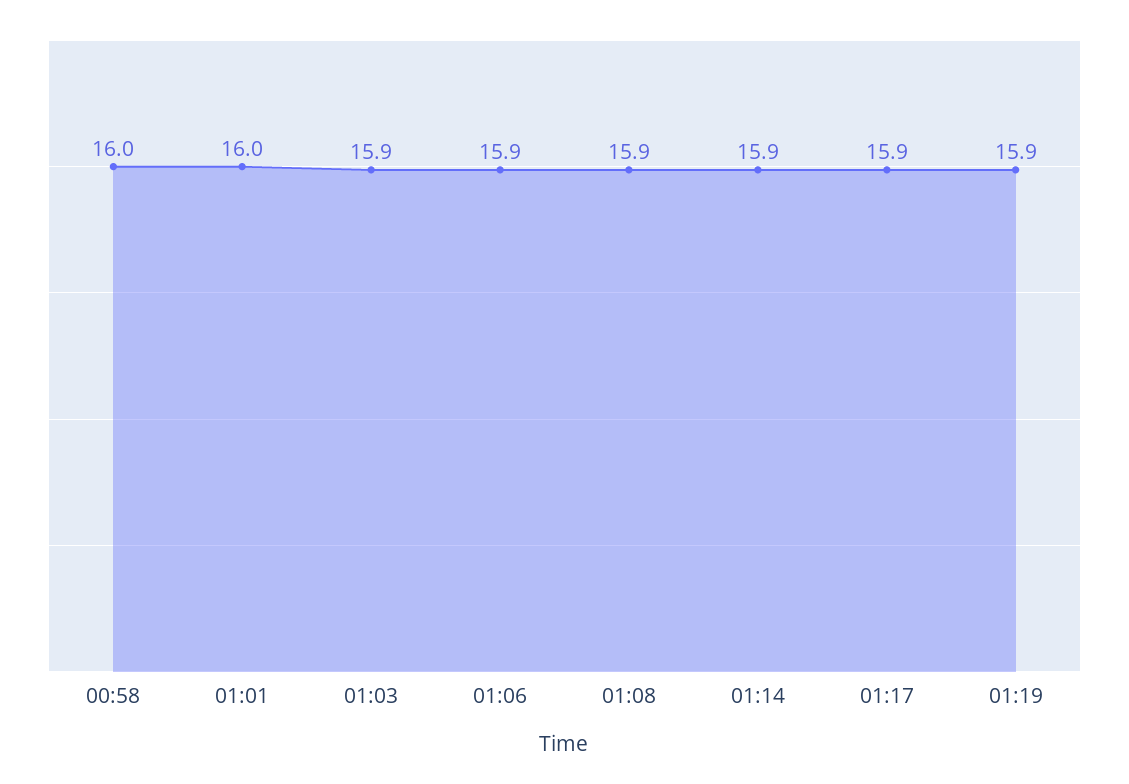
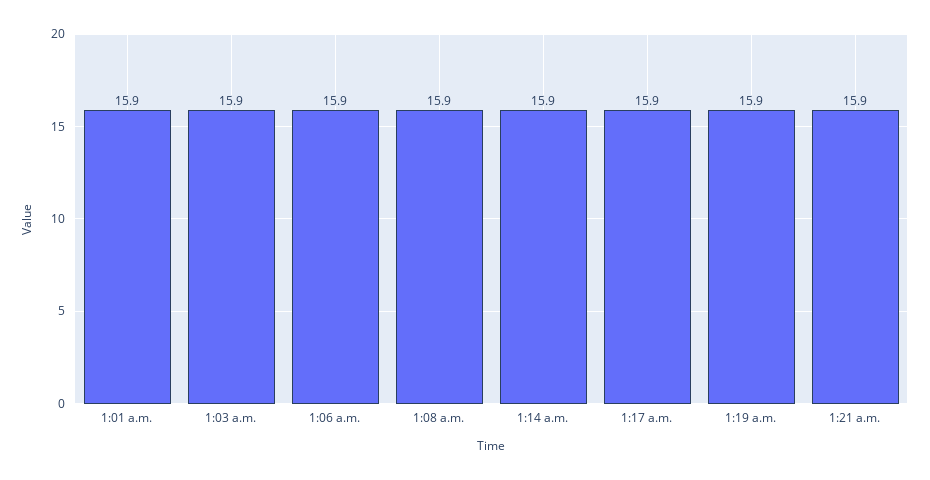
00:58: 16 -> none
01:01: 16 -> 15.9
1:21 a.m.: none -> 15.9

